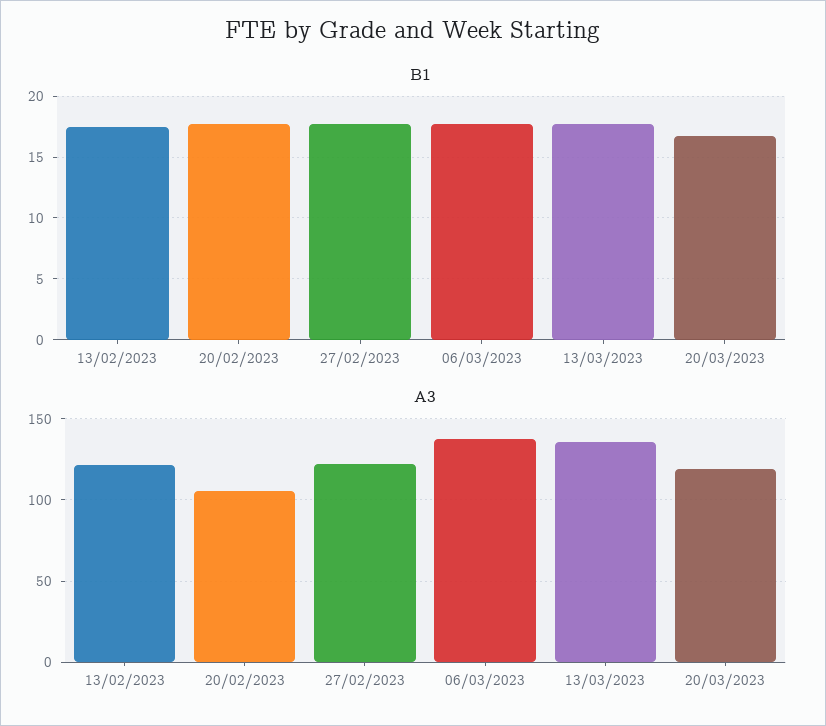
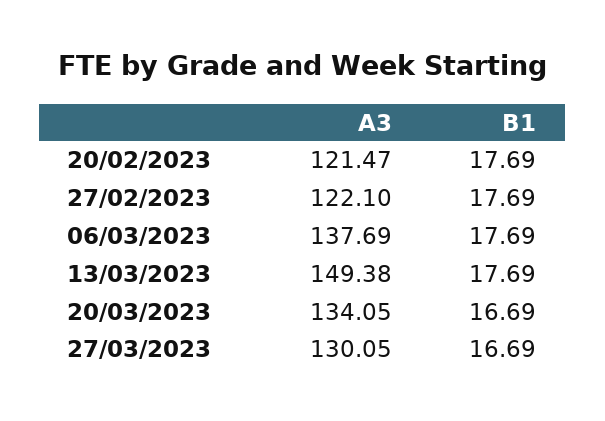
B1, 13/02/2023: 17.5 -> none
A3, 13/02/2023: 120 -> none
A3, 20/02/2023: 105 -> 121.47
A3, 13/03/2023: 135 -> 149.38
A3, 20/03/2023: 120 -> 134.05
A3, 27/03/2023: none -> 130.05
B1, 27/03/2023: none -> 16.69

